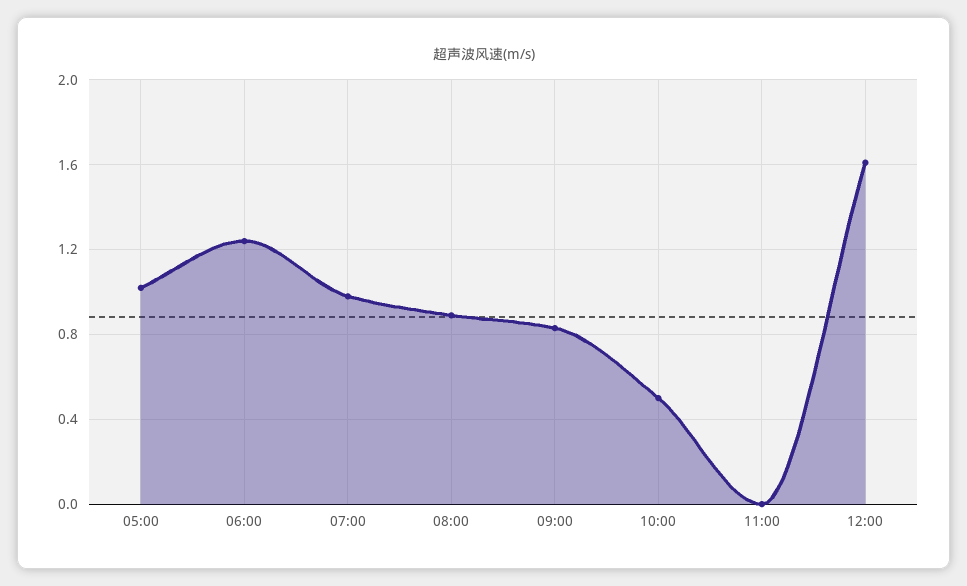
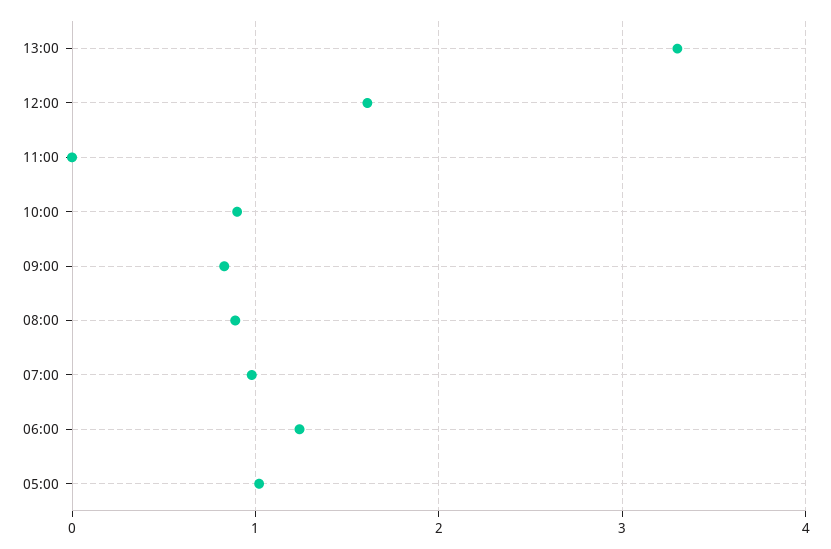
10:00: 0.5 -> 0.9
13:00: none -> 3.3

